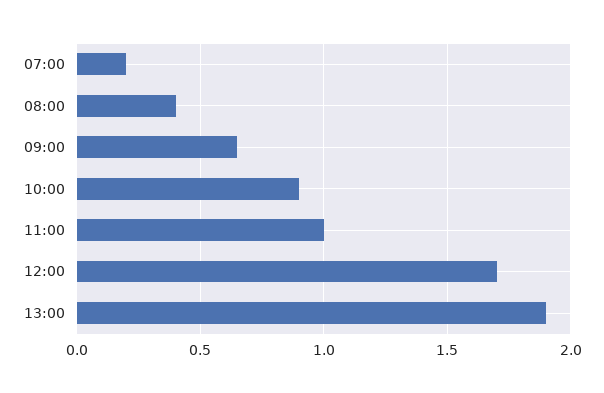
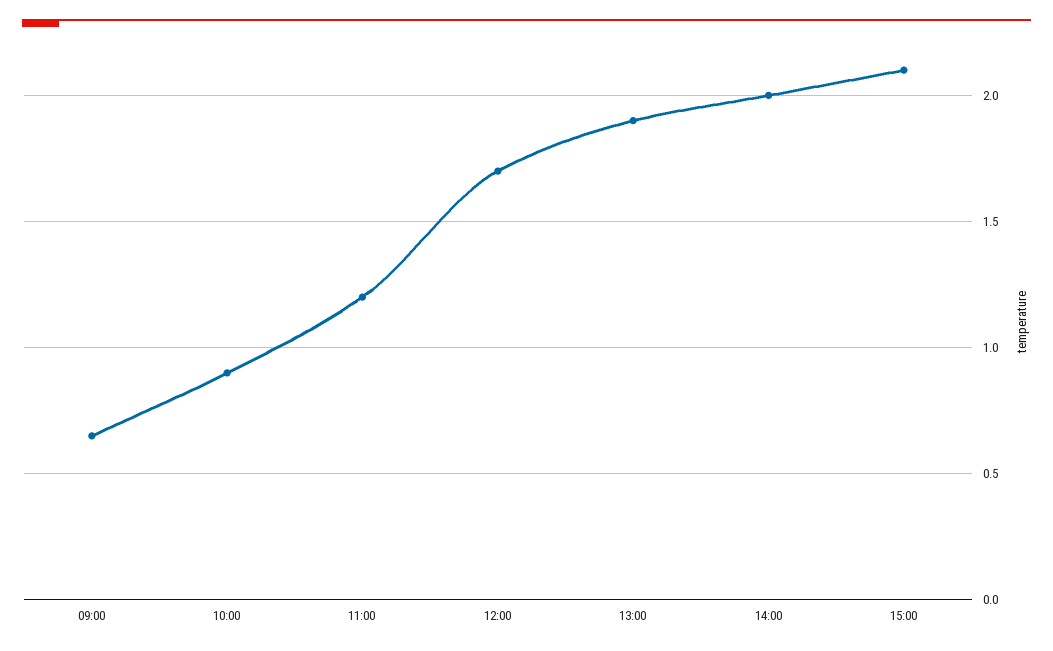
07:00: 0.2 -> none
08:00: 0.4 -> none
11:00: 1 -> 1.2
14:00: none -> 2
15:00: none -> 2.1

